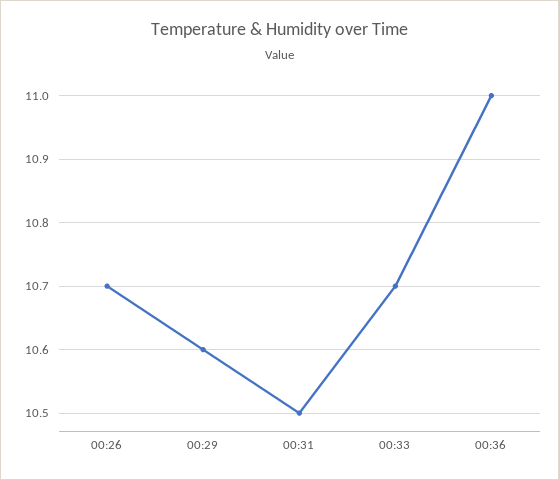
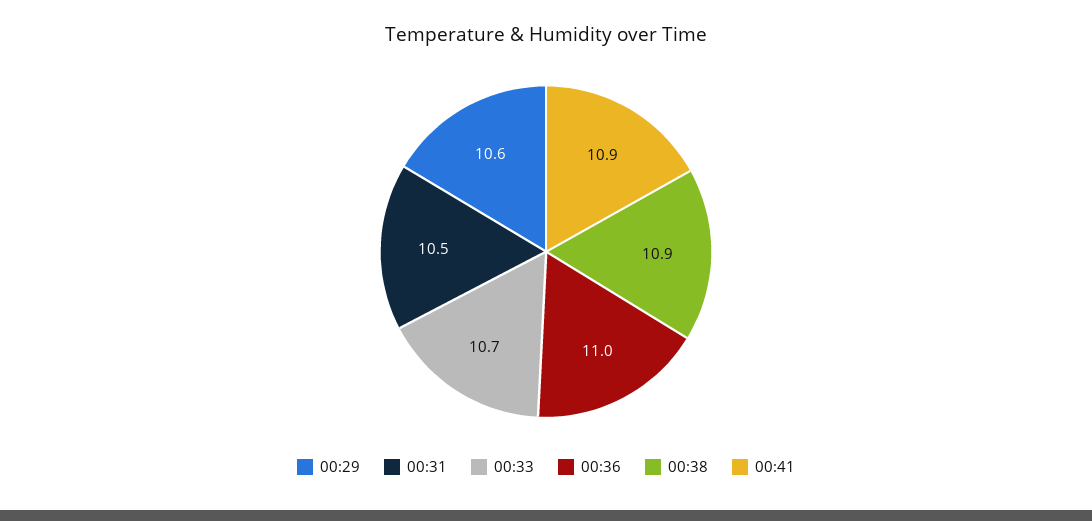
00:26: 10.7 -> none
00:38: none -> 10.9
00:41: none -> 10.9

